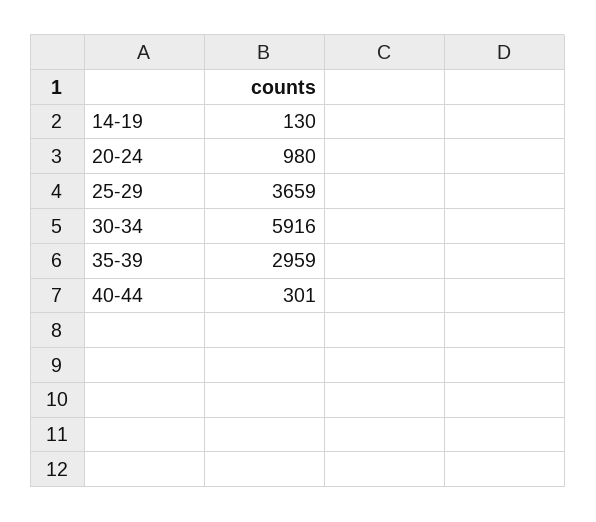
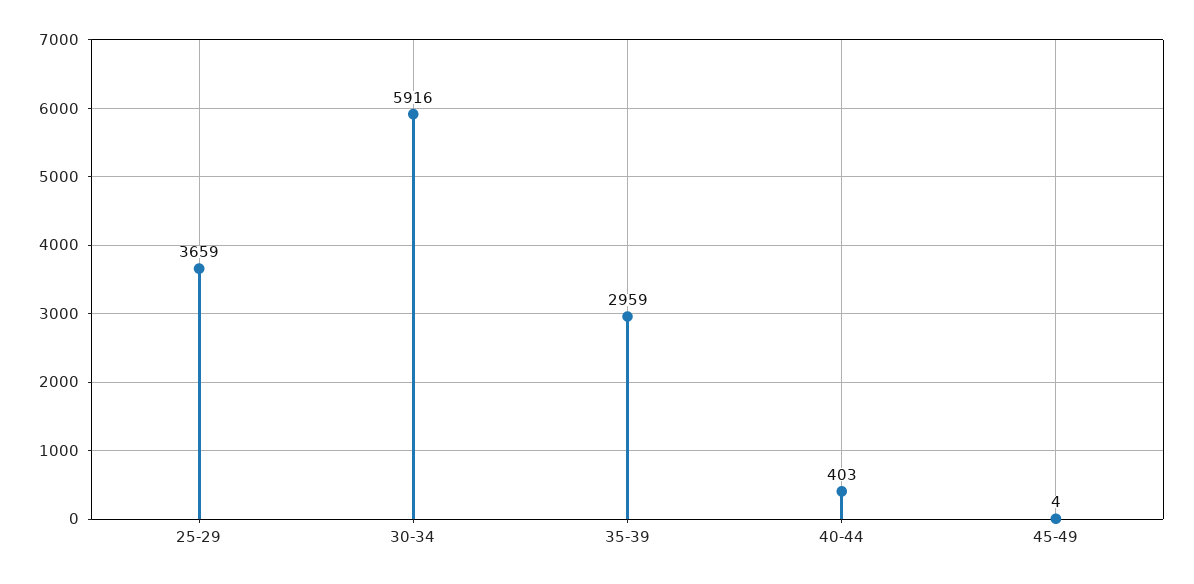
14-19: 130 -> none
20-24: 980 -> none
40-44: 301 -> 403
45-49: none -> 4

